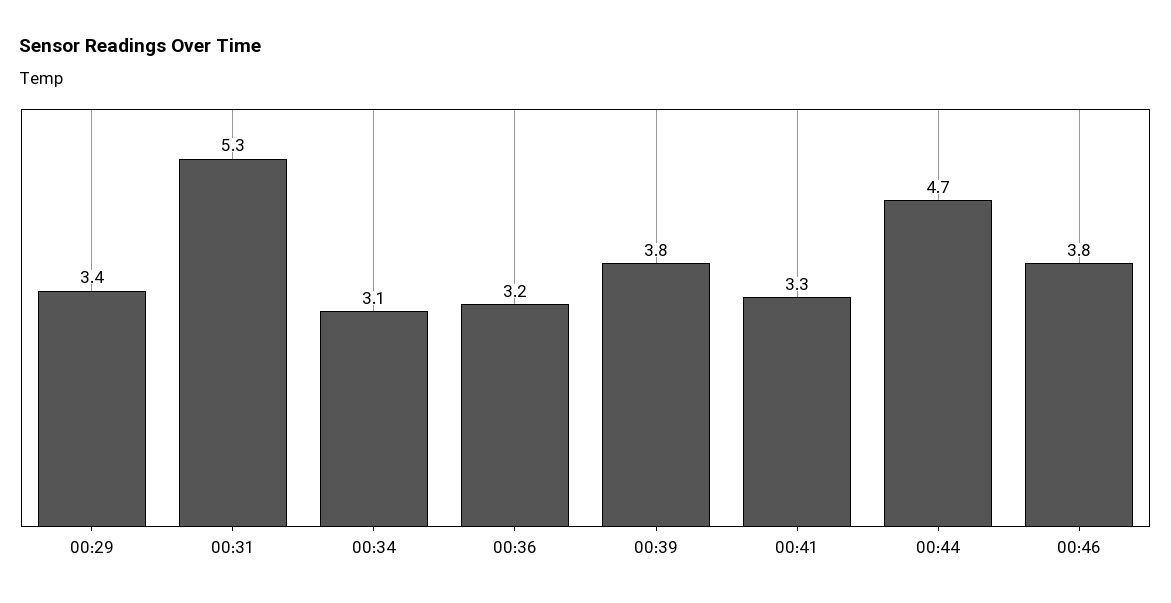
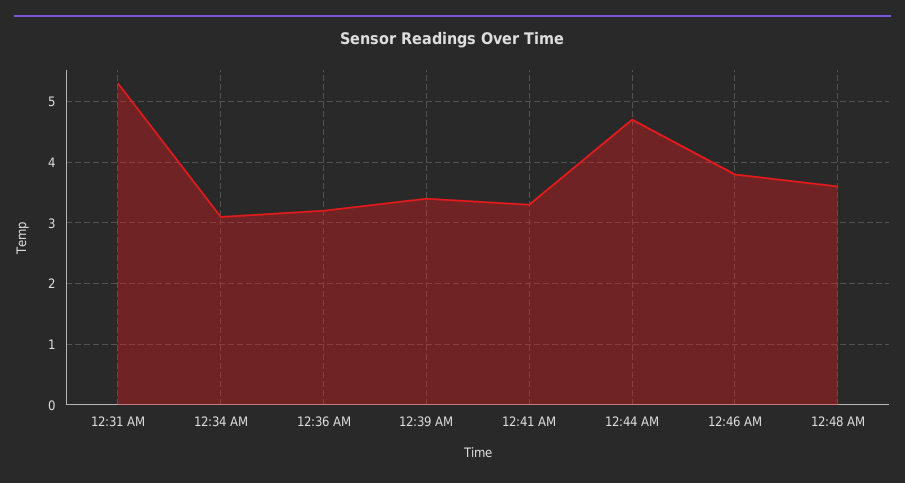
00:29: 3.4 -> none
00:39: 3.8 -> 3.4
12:48 AM: none -> 3.6

